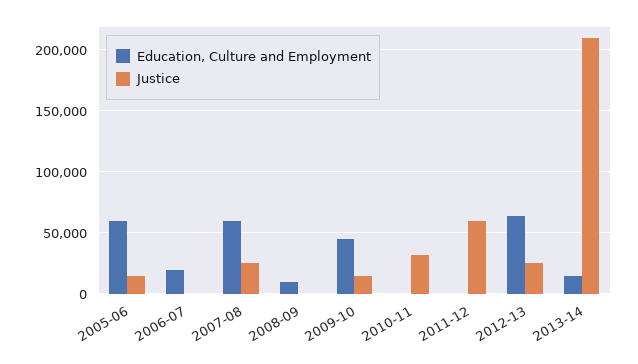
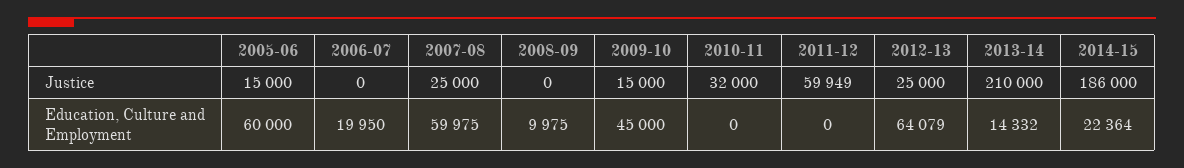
Justice, 2014-15: none -> 186000
Education, Culture and Employment, 2014-15: none -> 22364

